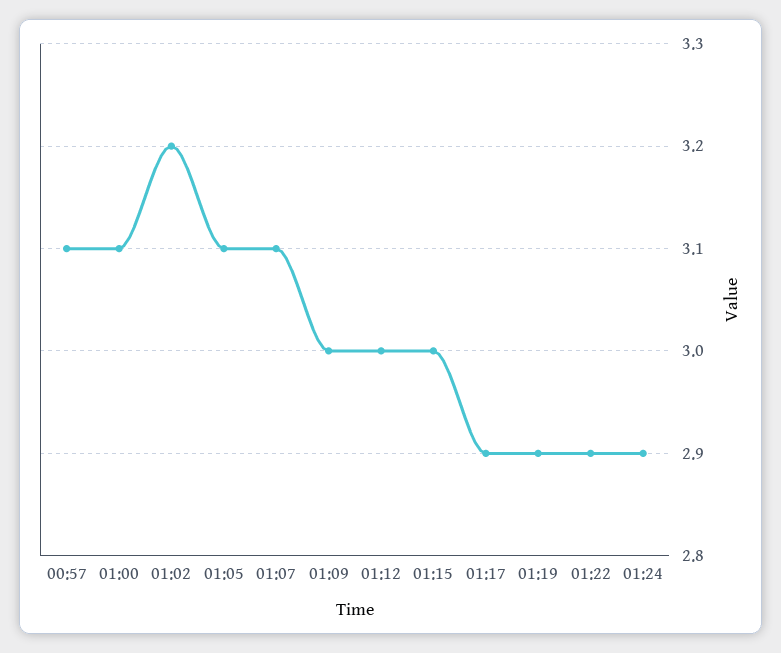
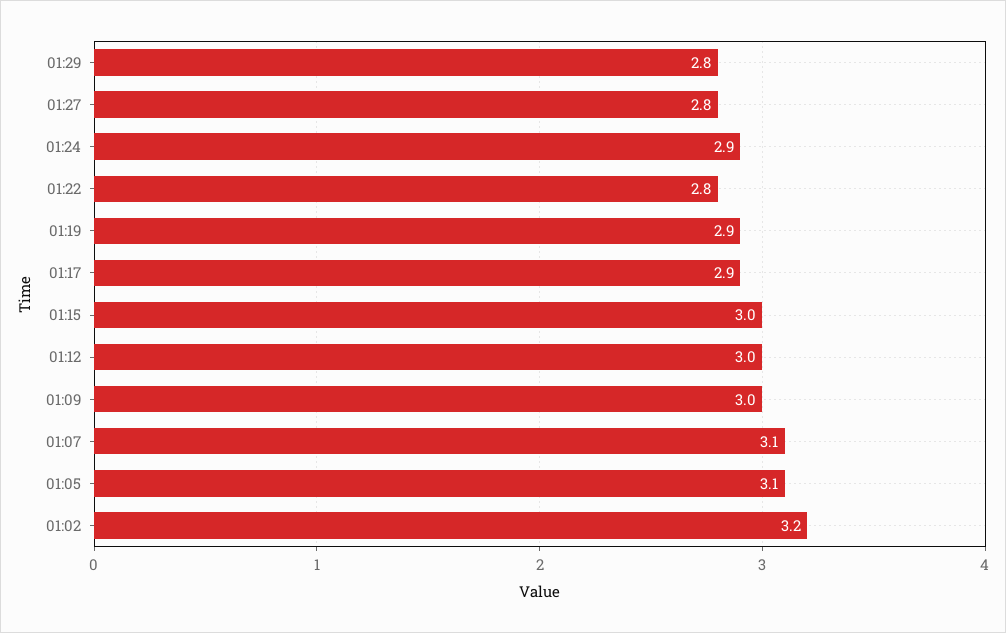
00:57: 3.1 -> none
01:00: 3.1 -> none
01:22: 2.9 -> 2.8
01:29: none -> 2.8
01:27: none -> 2.8

